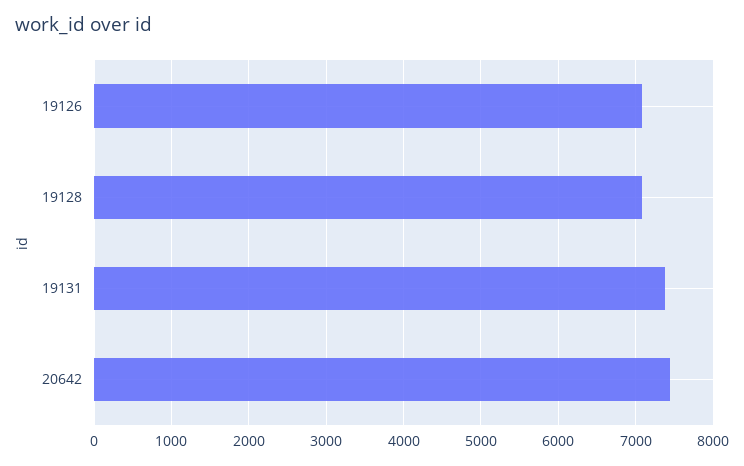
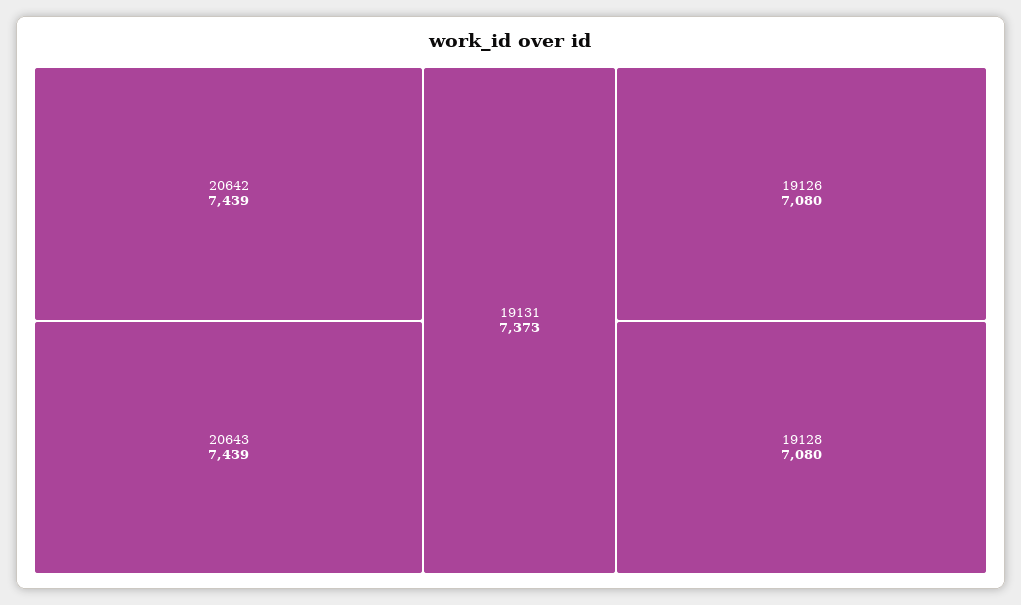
20643: none -> 7439

